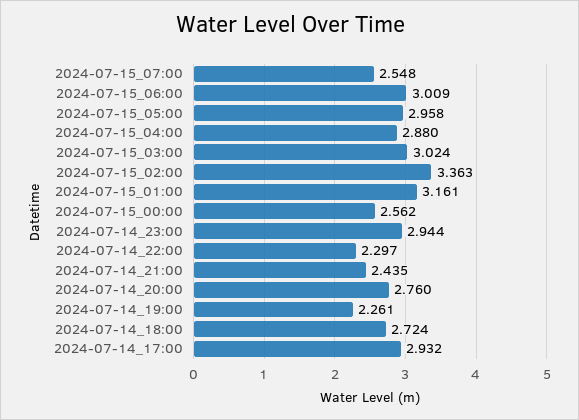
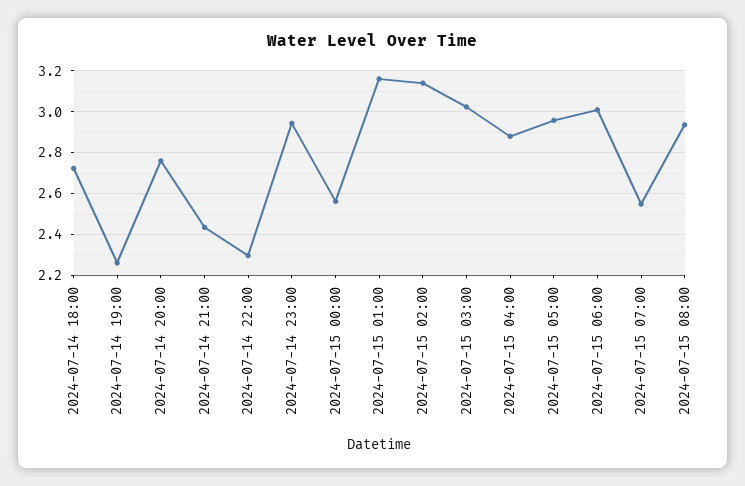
2024-07-15_02:00: 3.363 -> 3.15
2024-07-14_17:00: 2.932 -> none
2024-07-15 08:00: none -> 2.95

